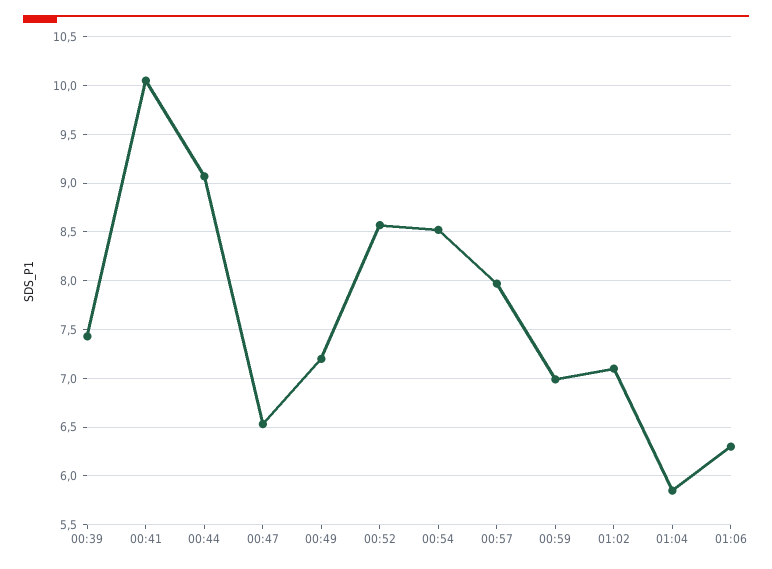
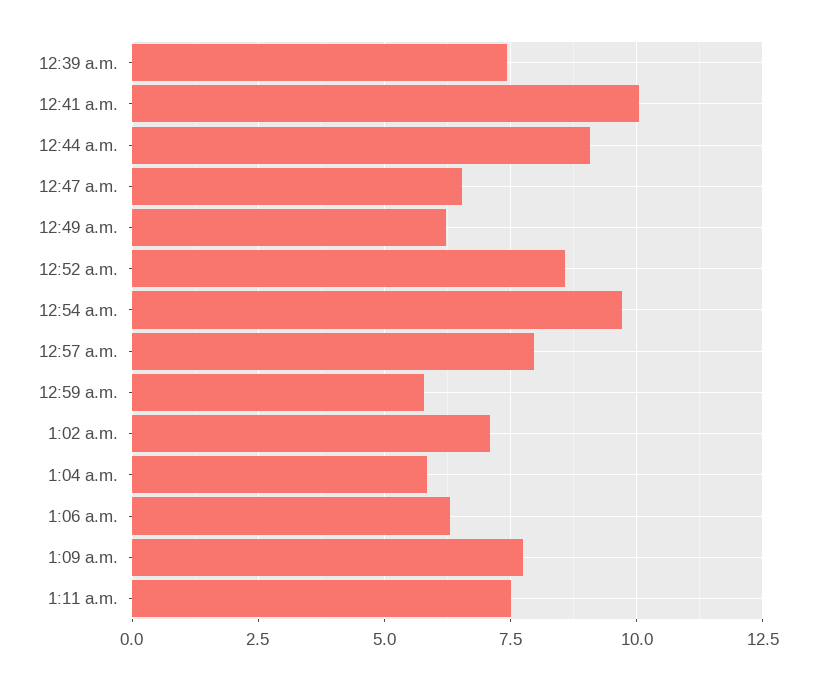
00:49: 7.2 -> 6.25
00:54: 8.5 -> 9.75
00:59: 7 -> 5.75
1:09 a.m.: none -> 7.75
1:11 a.m.: none -> 7.5

